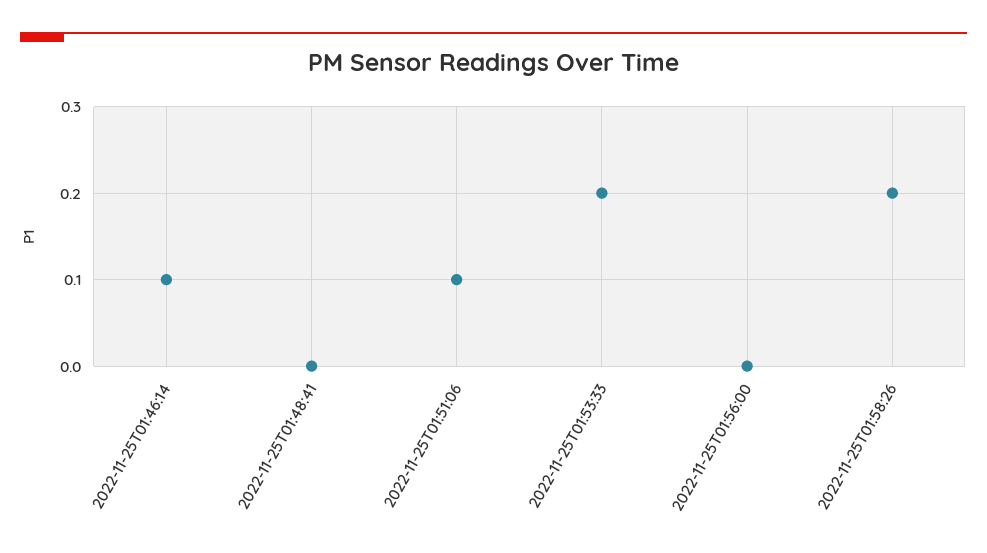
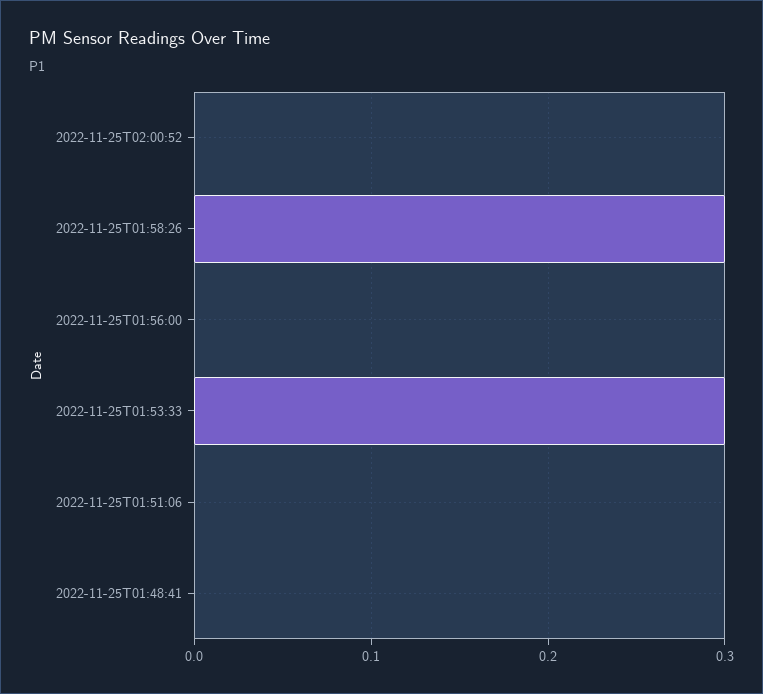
2022-11-25T01:46:14: 0.1 -> none
2022-11-25T01:51:06: 0.1 -> 0
2022-11-25T01:53:33: 0.2 -> 0.3
2022-11-25T01:58:26: 0.2 -> 0.3
2022-11-25T02:00:52: none -> 0

